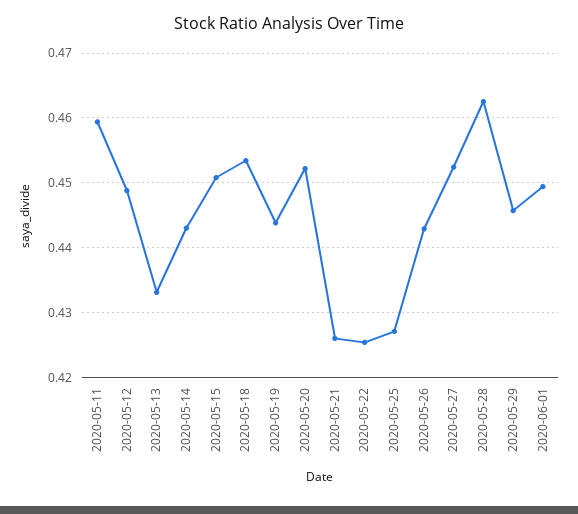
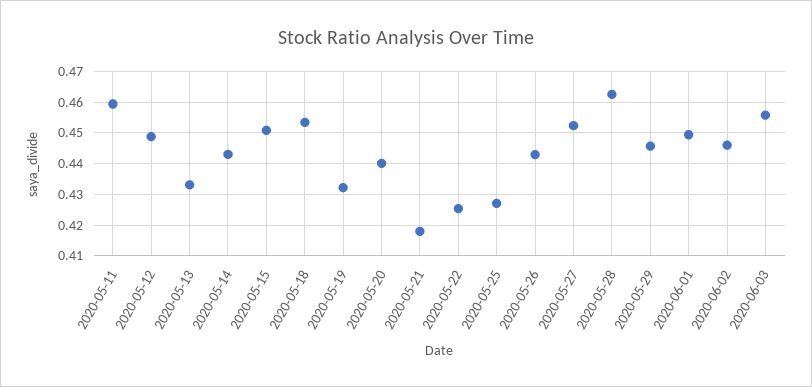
2020-05-19: 0.444 -> 0.432
2020-05-20: 0.452 -> 0.44
2020-05-21: 0.426 -> 0.418
2020-06-02: none -> 0.446
2020-06-03: none -> 0.456

